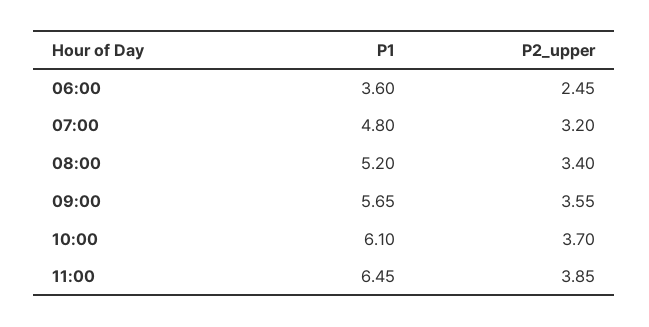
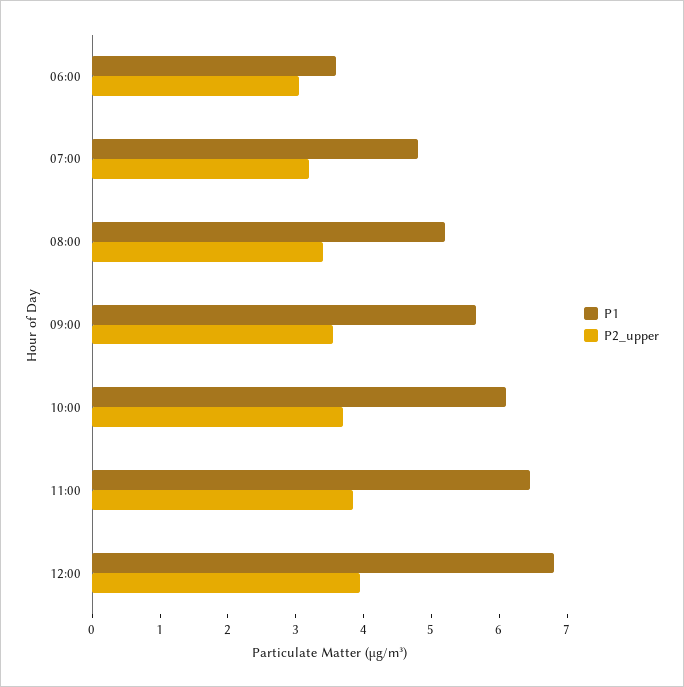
P2_upper, 06:00: 2.45 -> 3
P1, 12:00: none -> 6.8
P2_upper, 12:00: none -> 4

